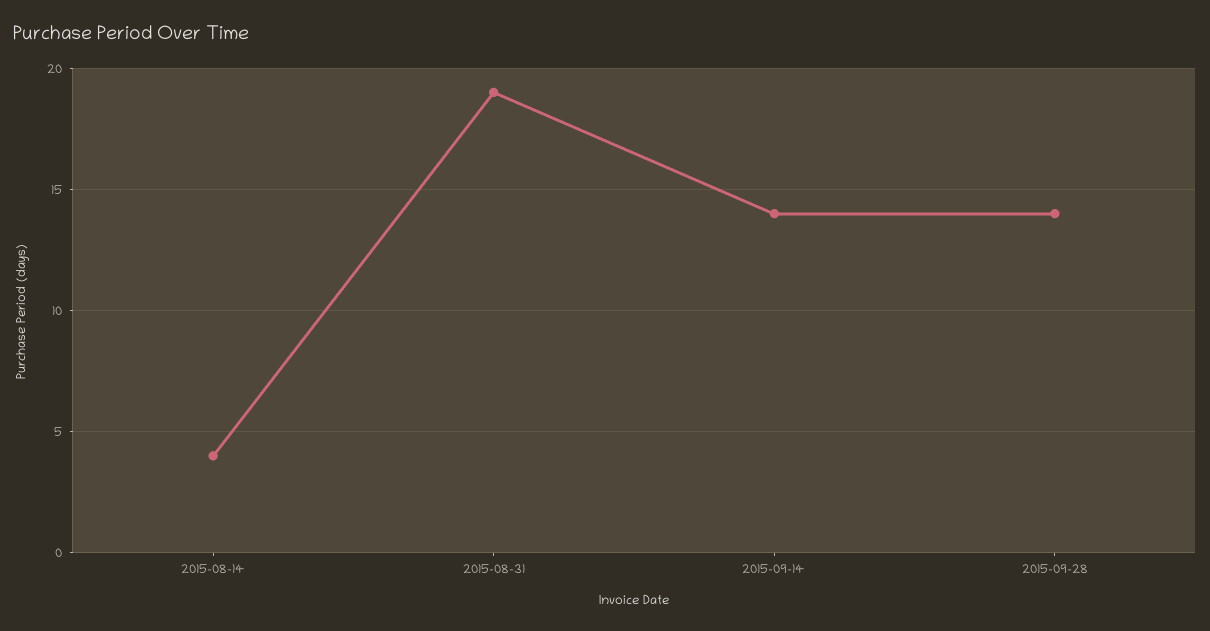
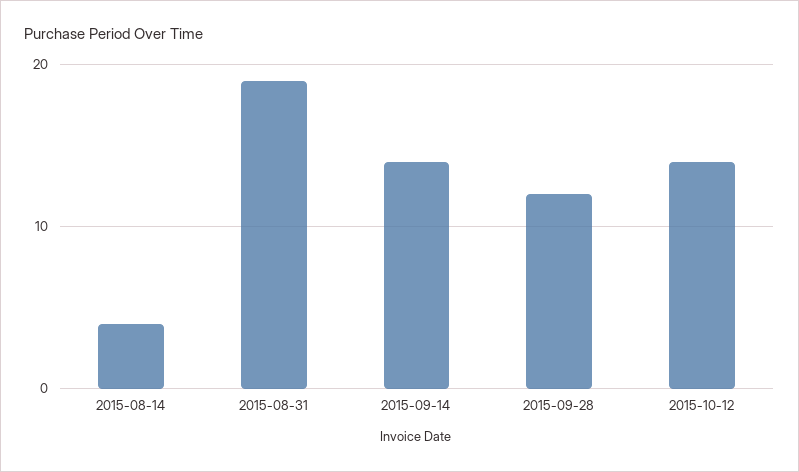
2015-09-28: 14 -> 12
2015-10-12: none -> 14

